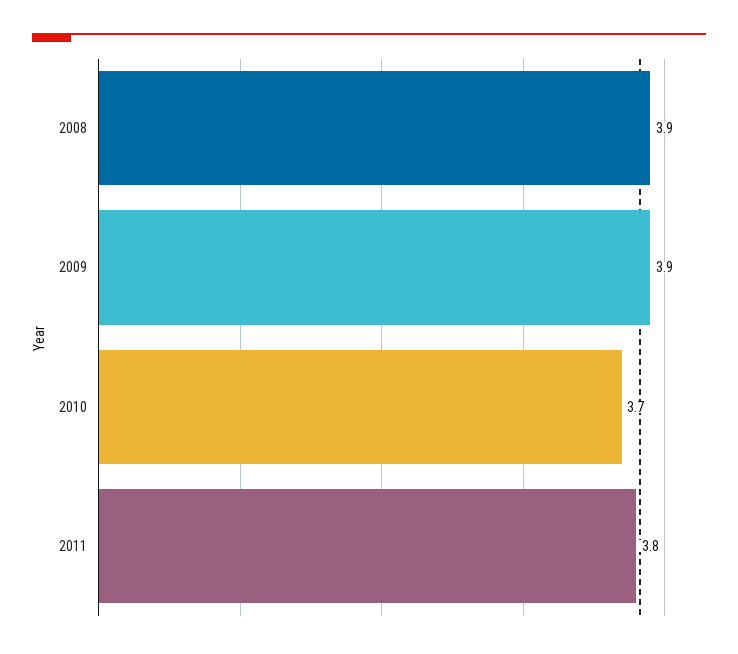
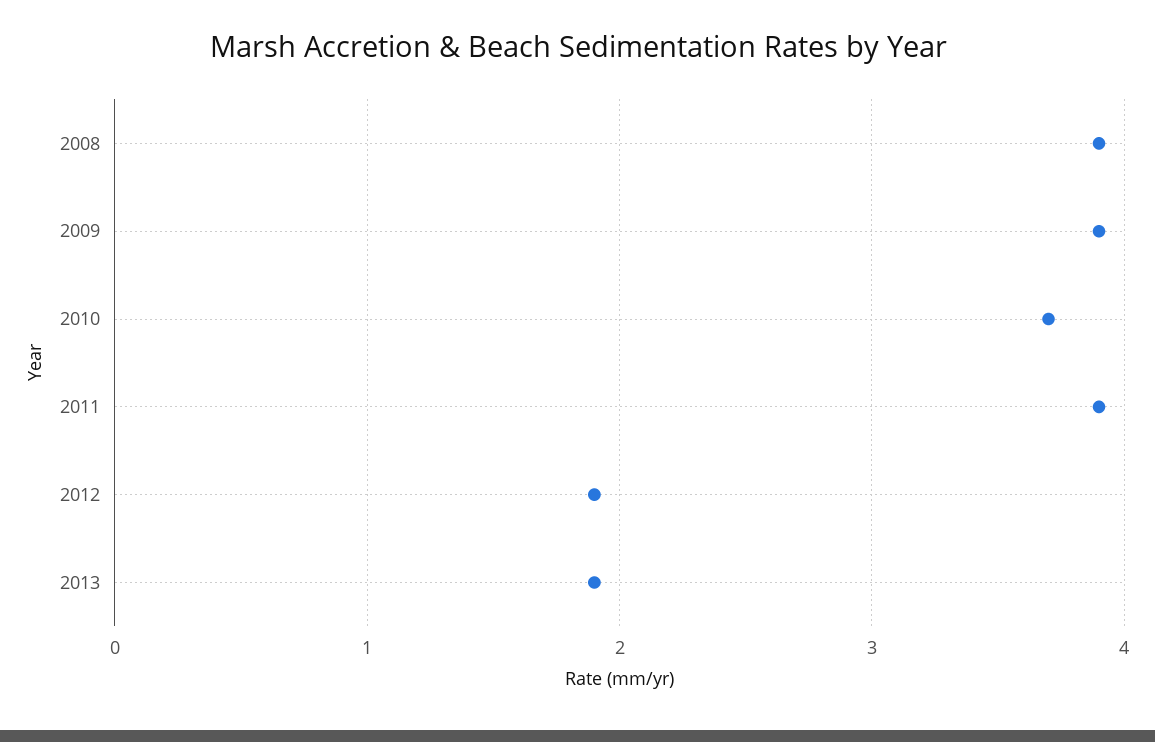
2011: 3.8 -> 3.9
2012: none -> 1.9
2013: none -> 1.9

